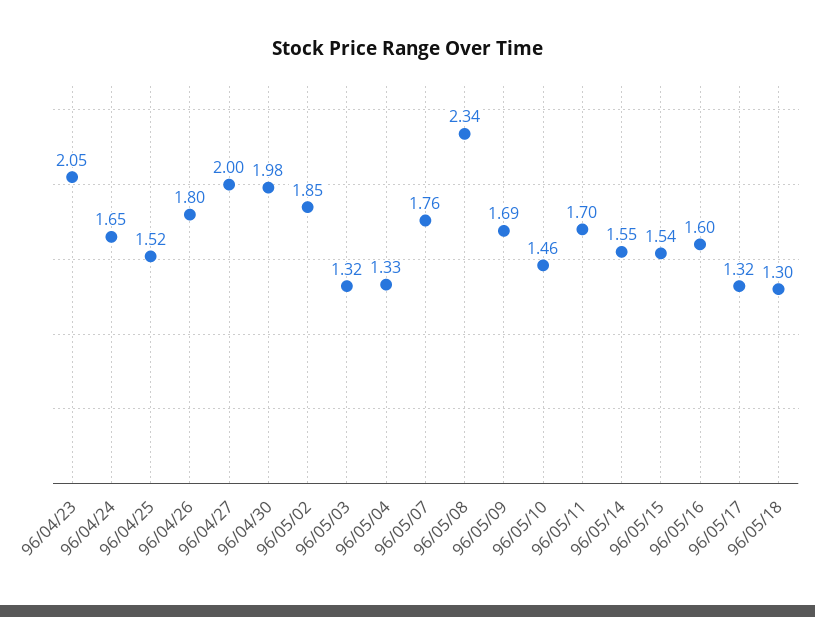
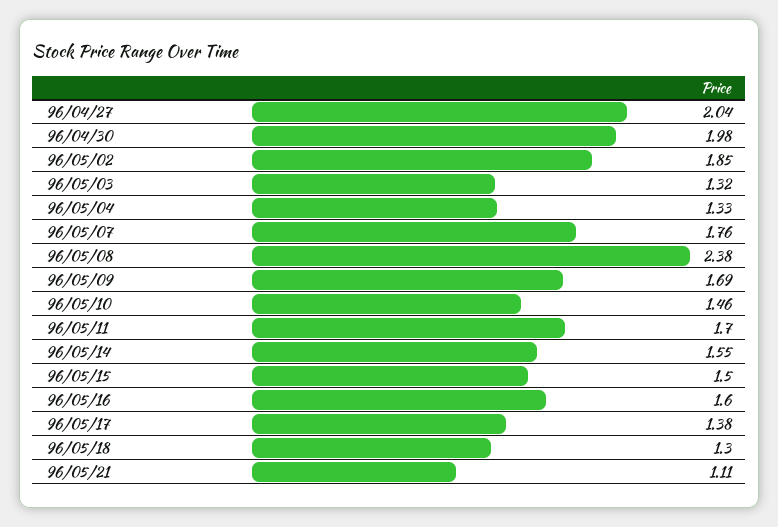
96/04/23: 2.05 -> none
96/04/24: 1.65 -> none
96/04/25: 1.52 -> none
96/04/26: 1.8 -> none
96/04/27: 2 -> 2.04
96/05/08: 2.34 -> 2.38
96/05/15: 1.54 -> 1.5
96/05/17: 1.32 -> 1.38
96/05/21: none -> 1.11

